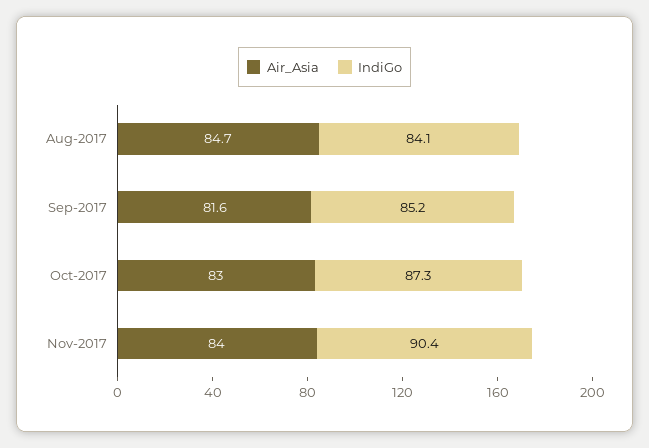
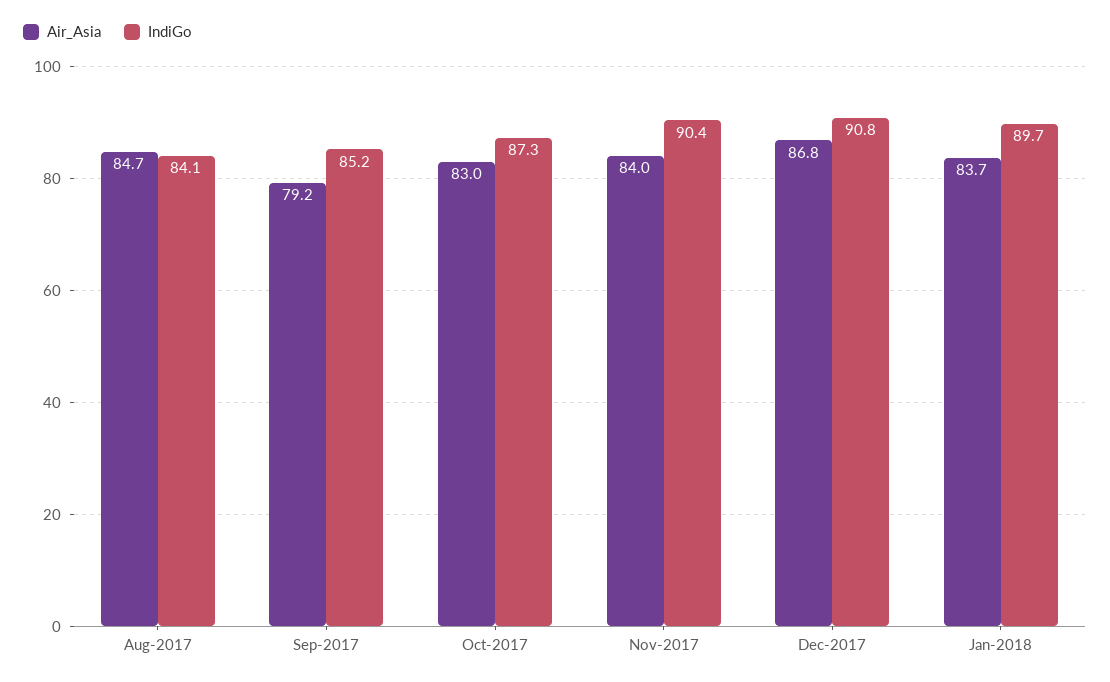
Air_Asia, Sep-2017: 81.6 -> 79.2
Air_Asia, Dec-2017: none -> 86.8
IndiGo, Dec-2017: none -> 90.8
Air_Asia, Jan-2018: none -> 83.7
IndiGo, Jan-2018: none -> 89.7

